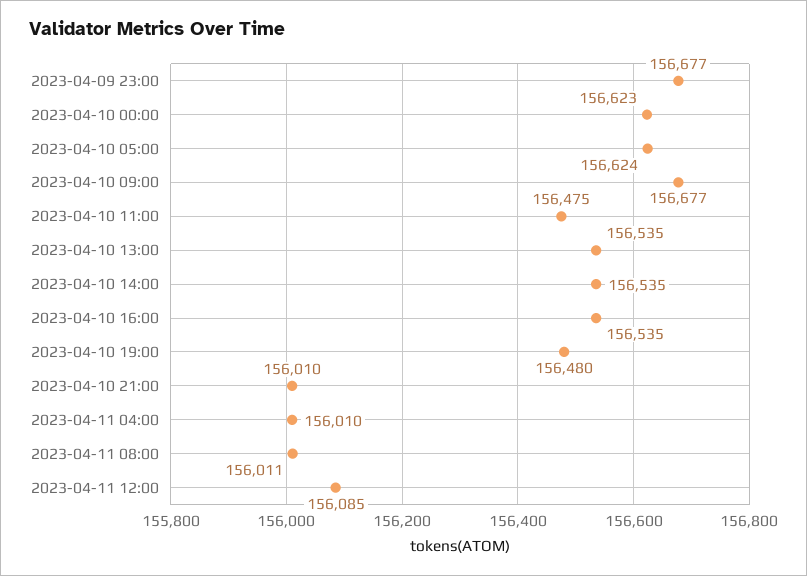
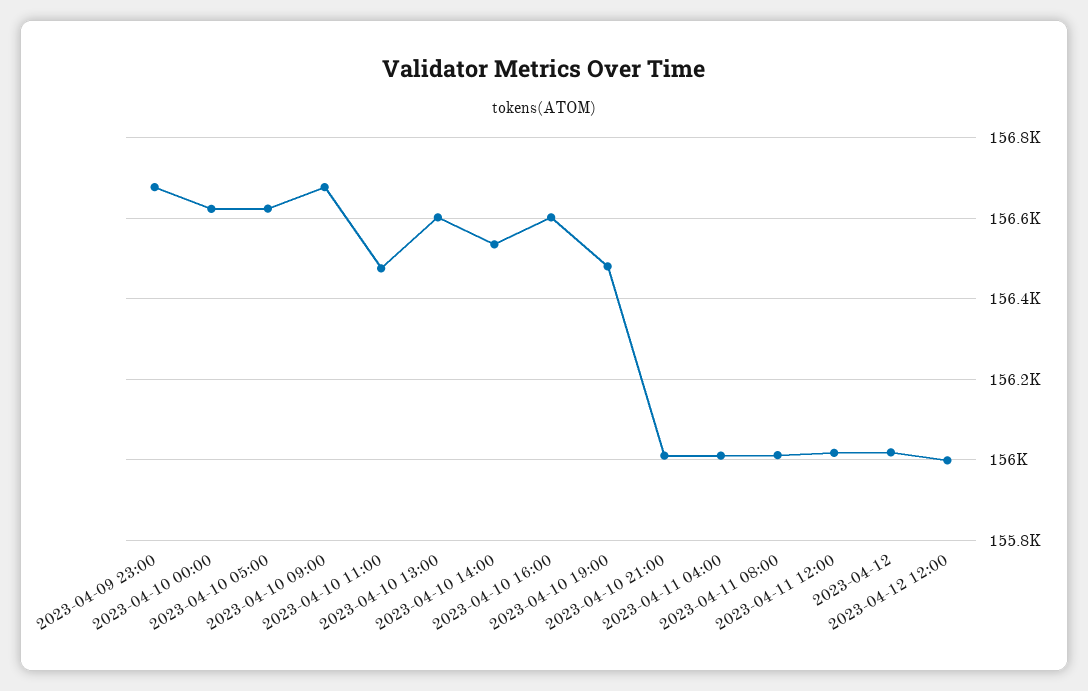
2023-04-10 13:00: 156535 -> 156600
2023-04-10 16:00: 156535 -> 156600
2023-04-11 12:00: 156085 -> 156020
2023-04-12: none -> 156020
2023-04-12 12:00: none -> 156000

